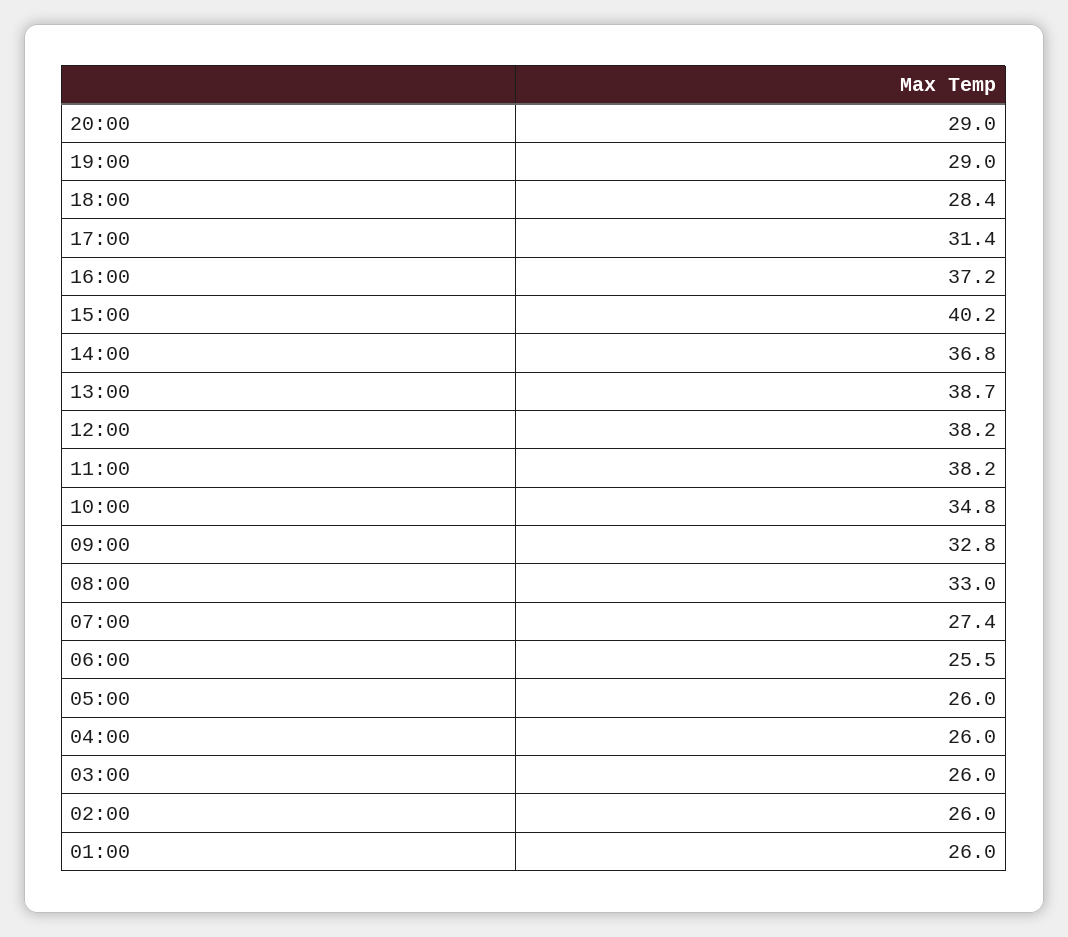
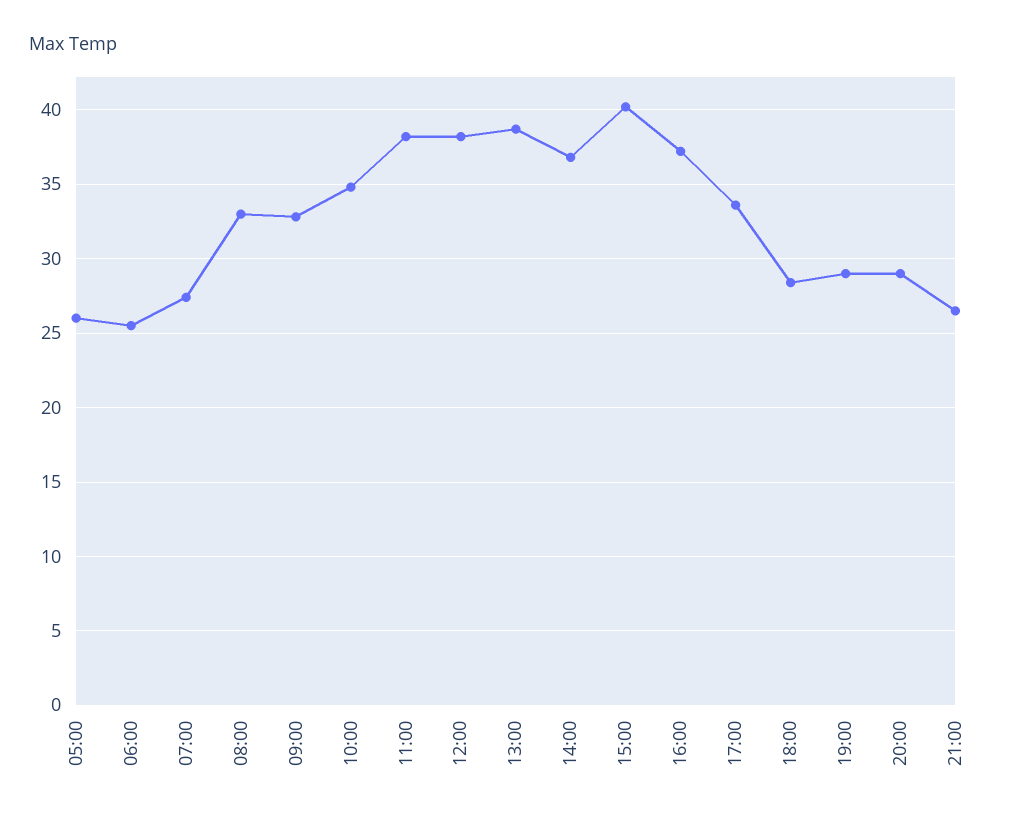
17:00: 31.4 -> 33.5
04:00: 26 -> none
03:00: 26 -> none
02:00: 26 -> none
01:00: 26 -> none
21:00: none -> 26.5

